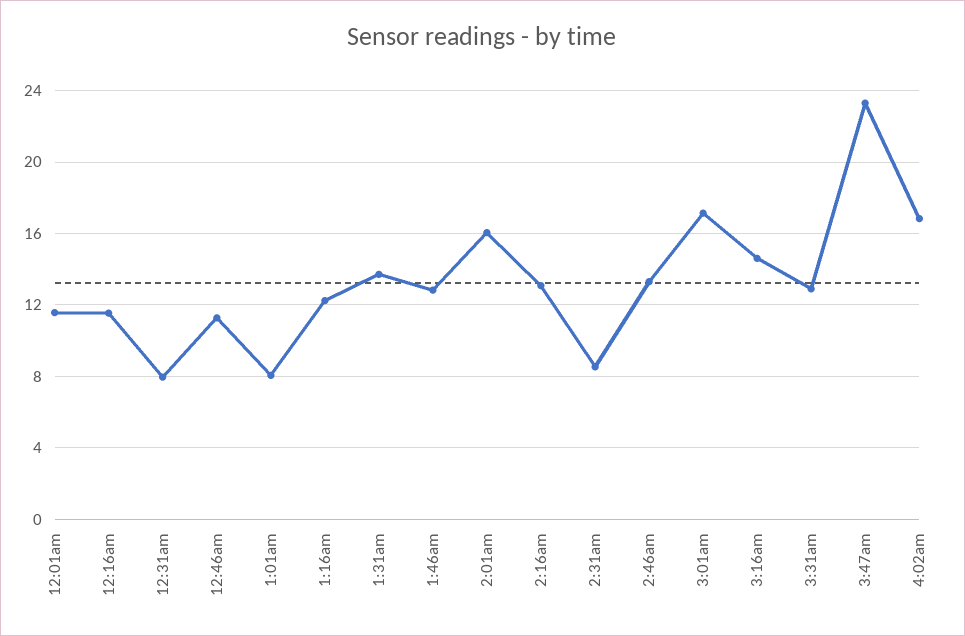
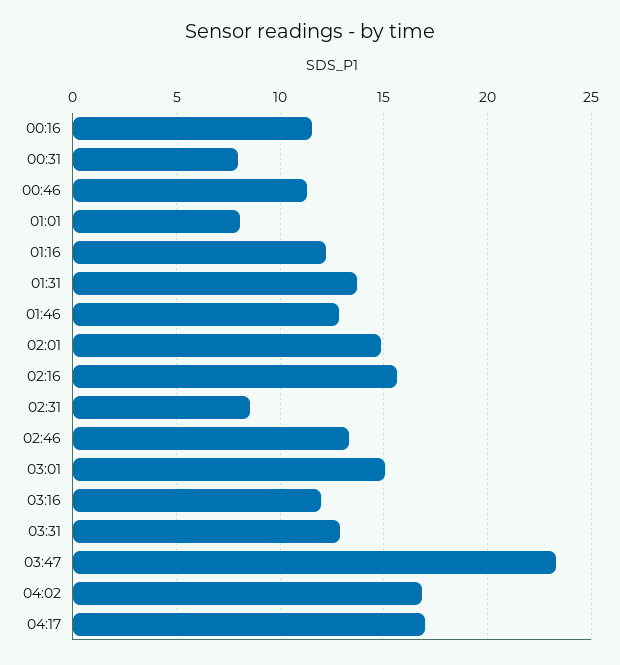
12:01am: 11.5 -> none
2:01am: 16 -> 15
2:16am: 13 -> 15.5
3:01am: 17 -> 15
3:16am: 14.5 -> 12
04:17: none -> 17

